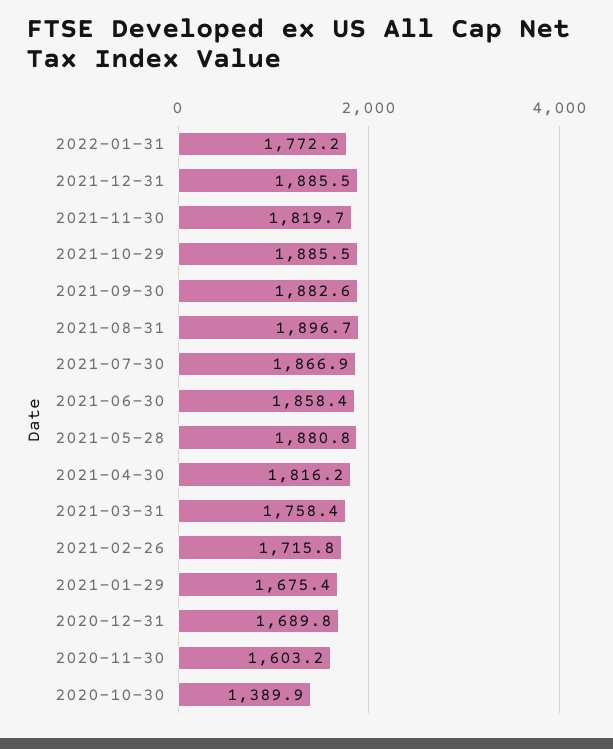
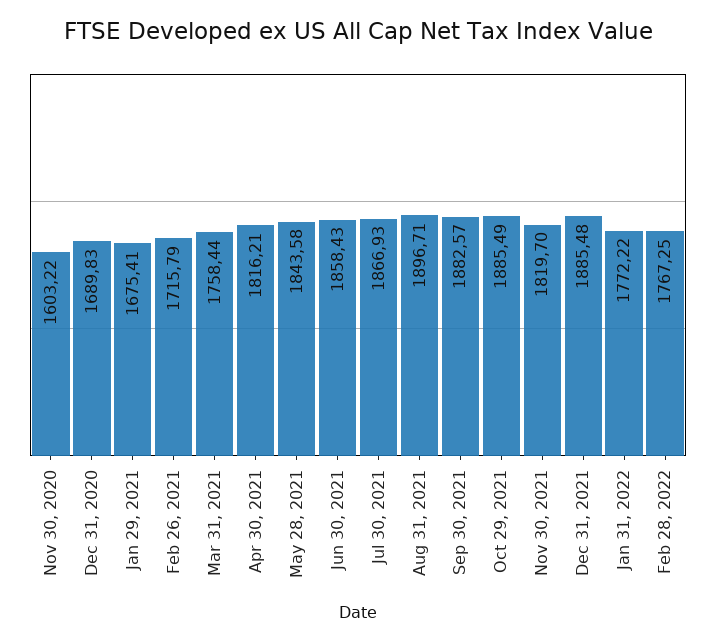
2021-05-28: 1880.8 -> 1843.58
2020-10-30: 1389.9 -> none
Feb 28, 2022: none -> 1767.25

